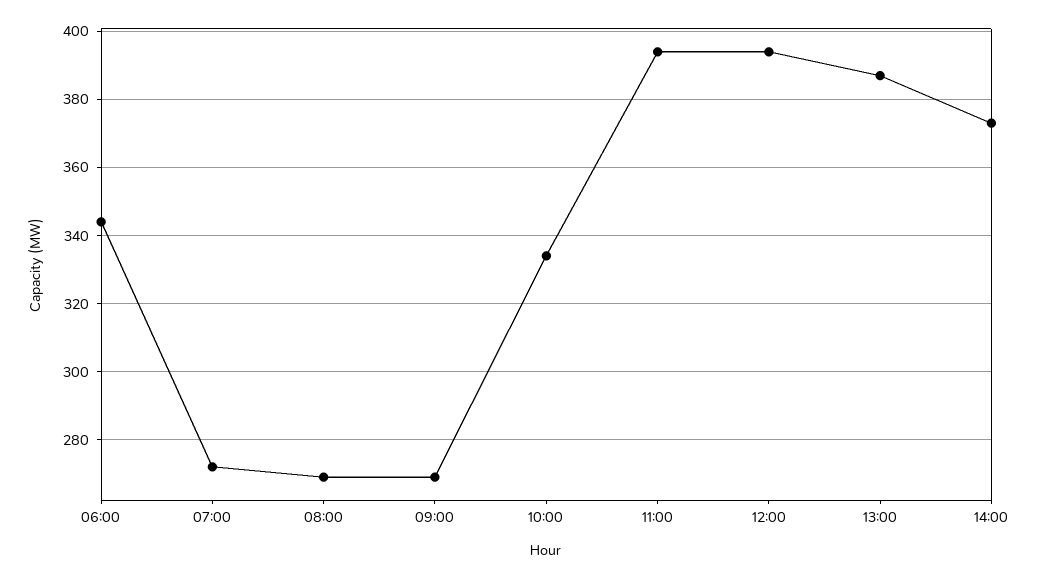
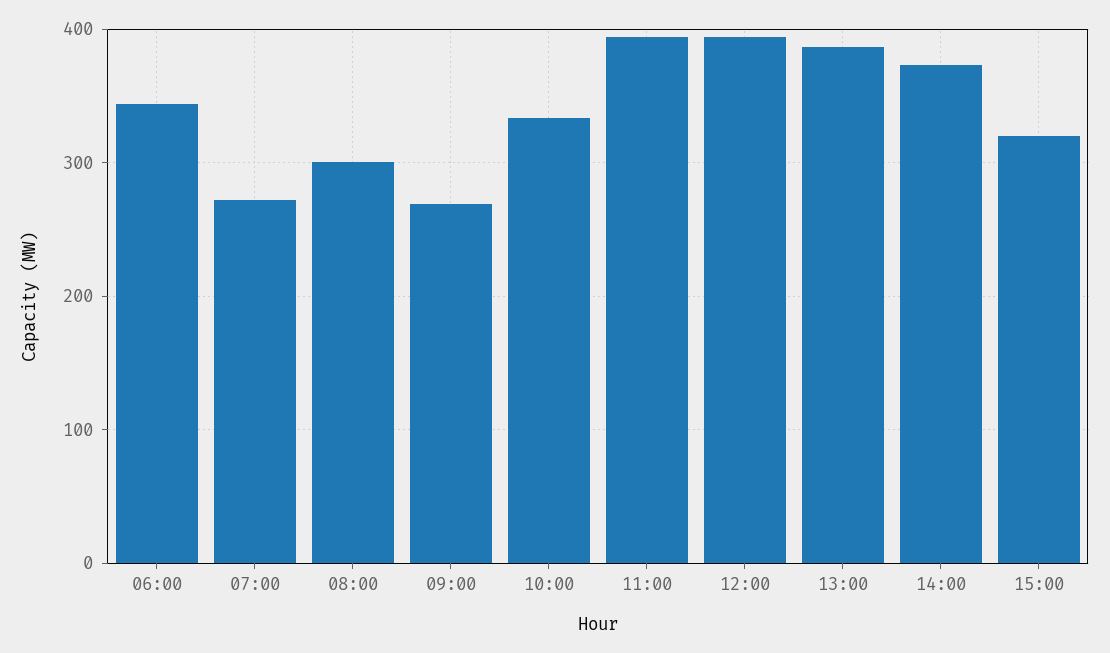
08:00: 270 -> 300
15:00: none -> 320

